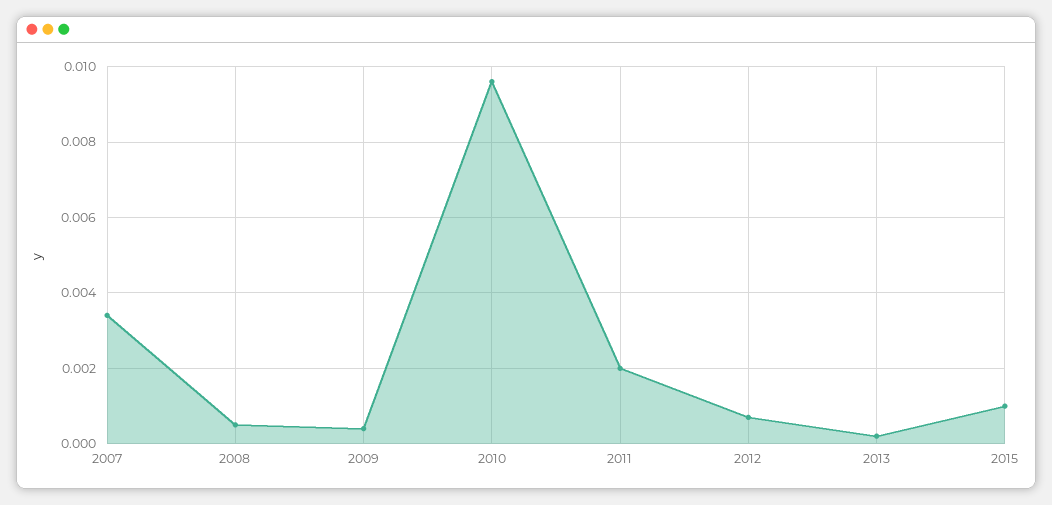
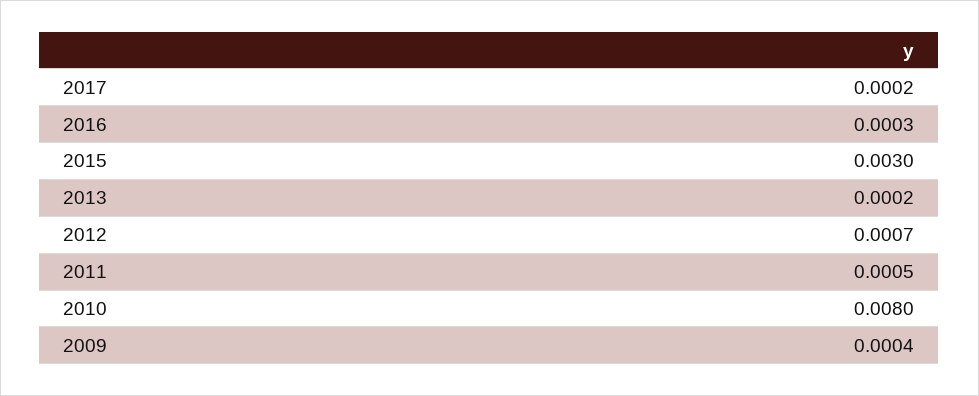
2007: 0.0035 -> none
2008: 0.0005 -> none
2010: 0.0095 -> 0.008
2011: 0.002 -> 0.0005
2015: 0.001 -> 0.003
2017: none -> 0.0002
2016: none -> 0.0003

